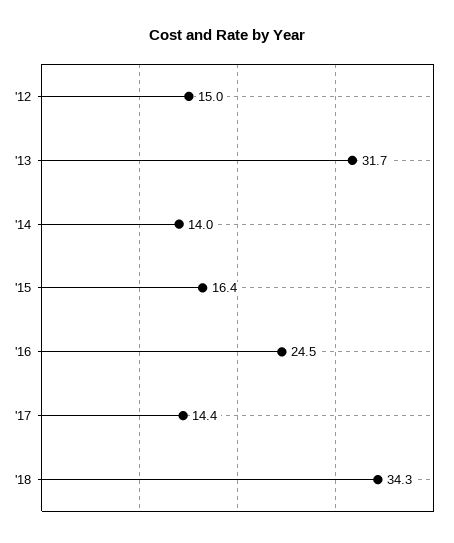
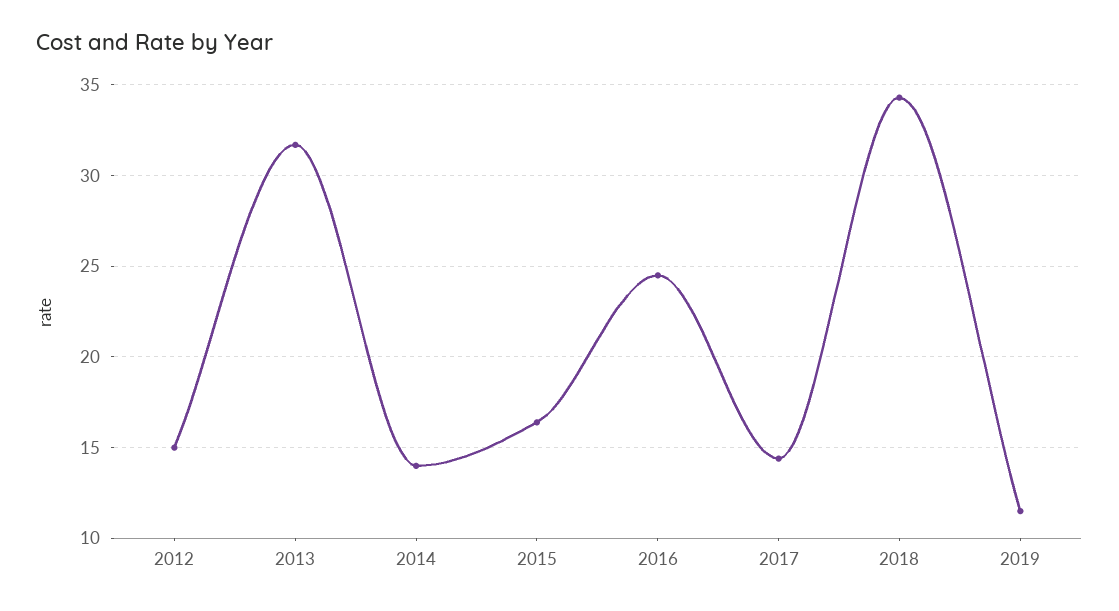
2019: none -> 11.5

